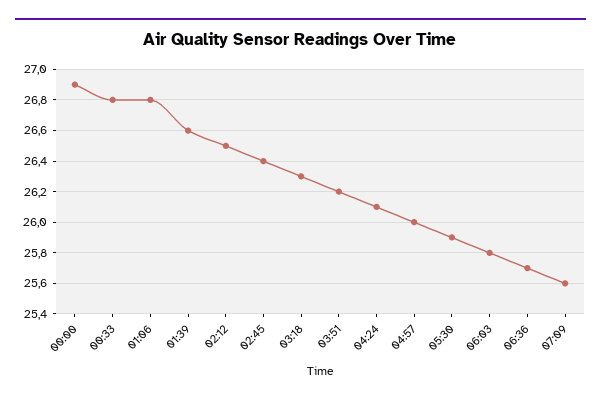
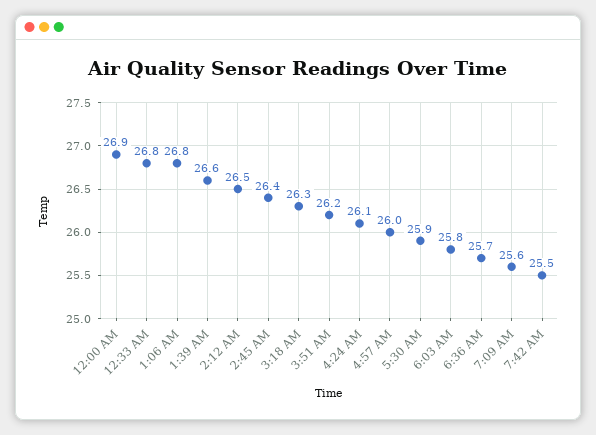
7:42 AM: none -> 25.5

